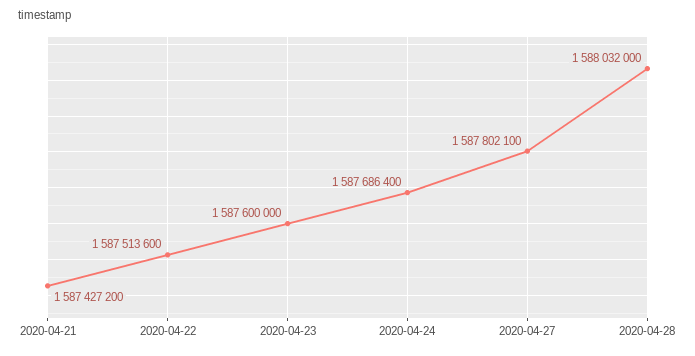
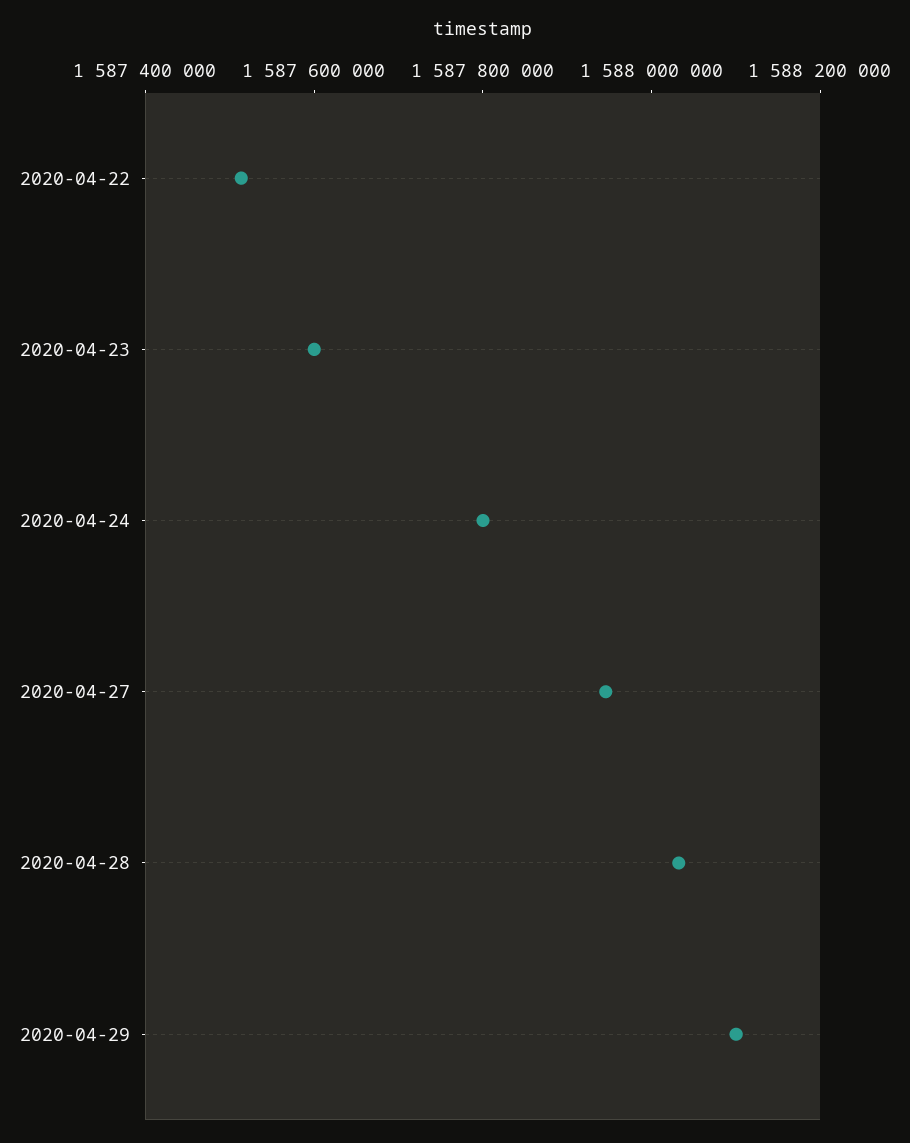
2020-04-21: 1587427200 -> none
2020-04-24: 1587686400 -> 1587800000
2020-04-27: 1587802100 -> 1587950000
2020-04-29: none -> 1588100000

